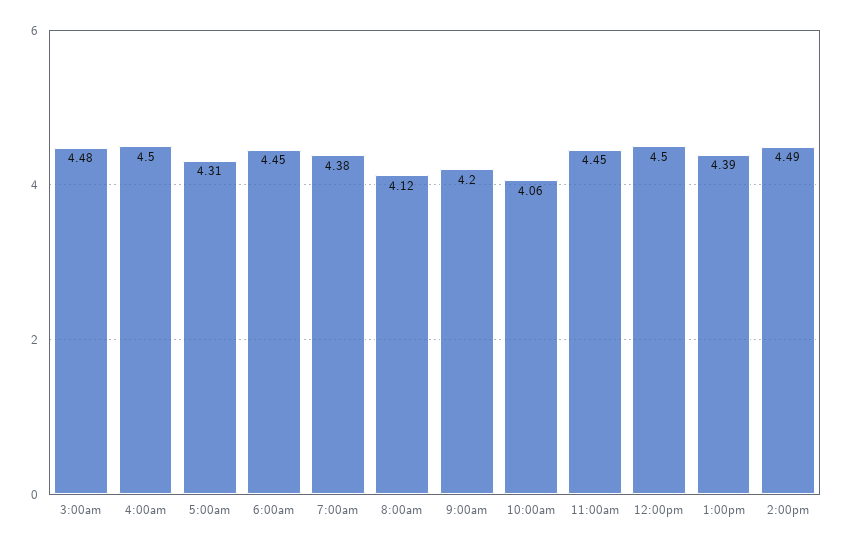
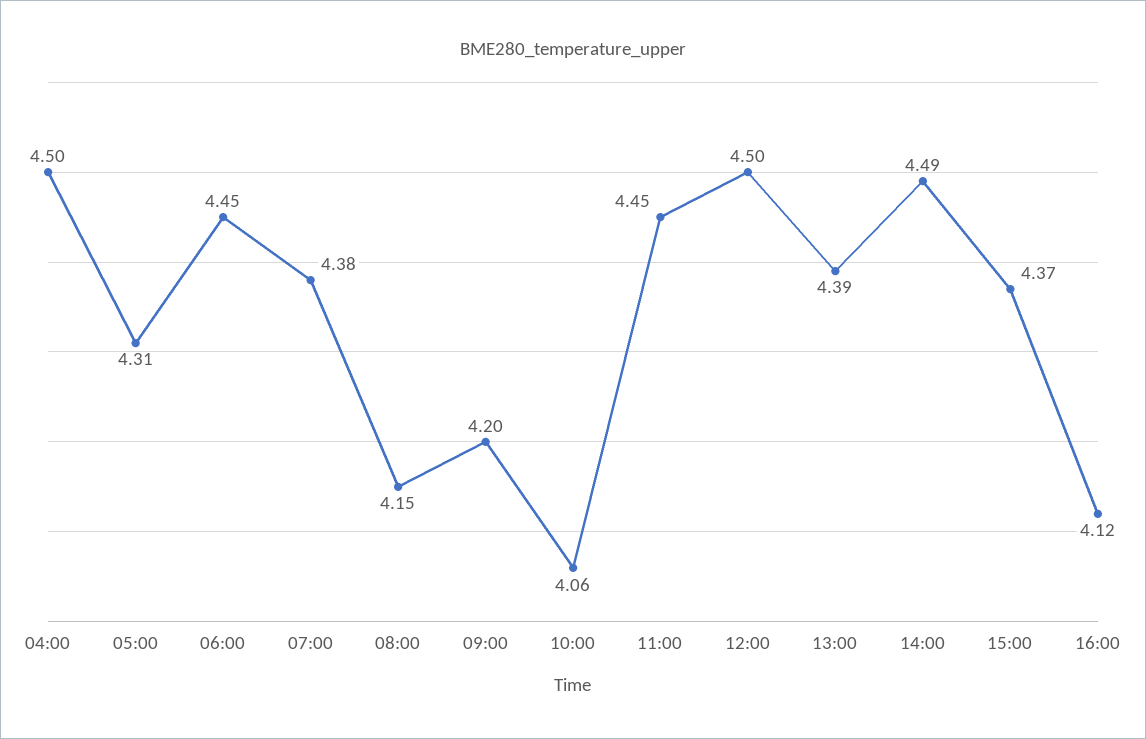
3:00am: 4.48 -> none
8:00am: 4.12 -> 4.15
15:00: none -> 4.37
16:00: none -> 4.12

